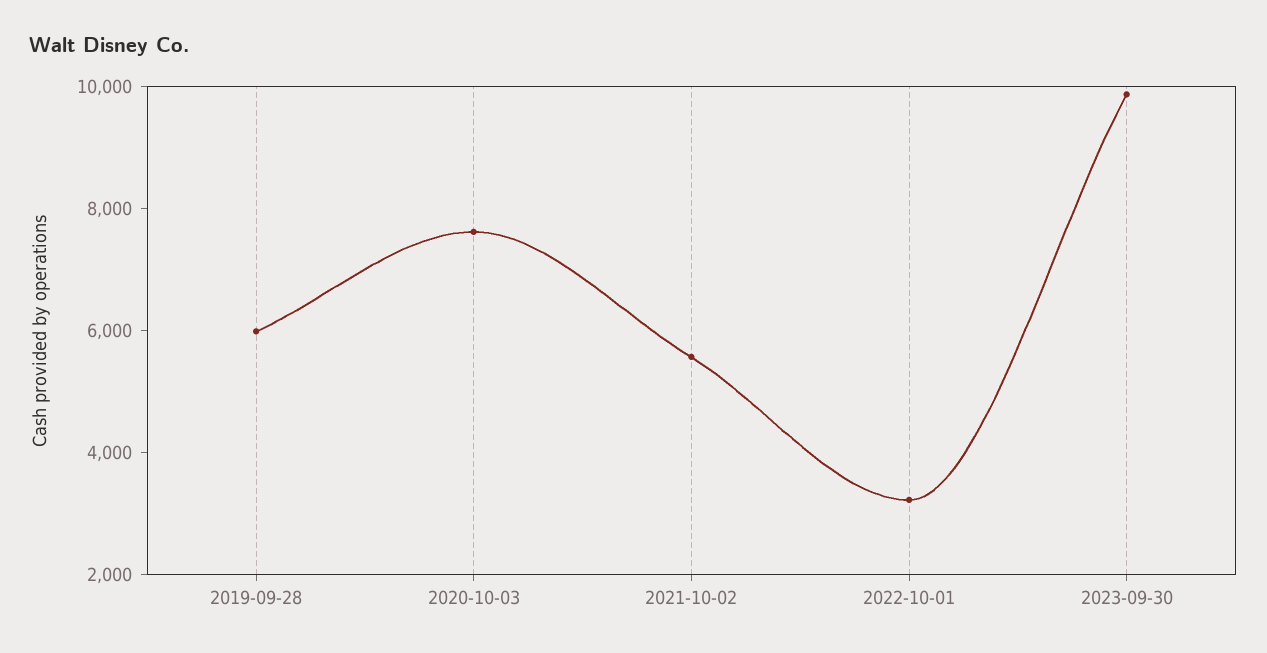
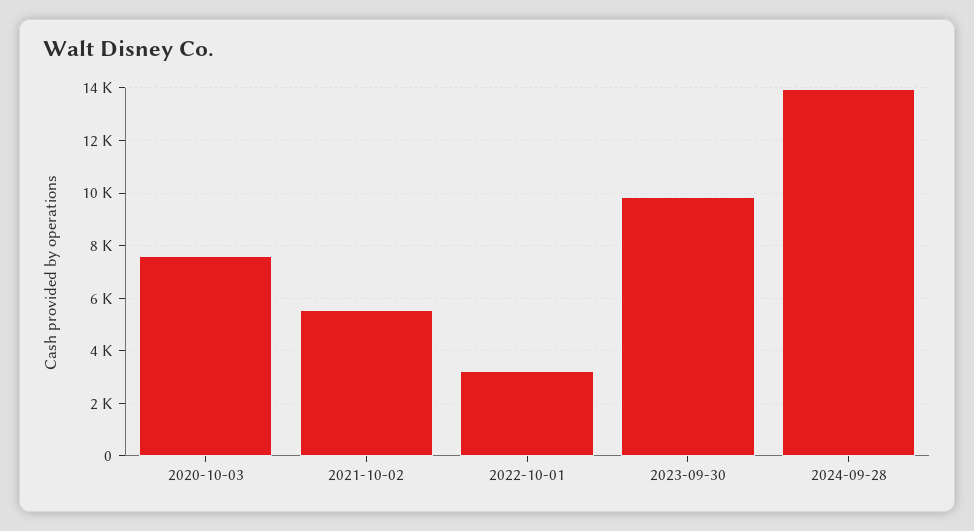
2019-09-28: 6000 -> none
2024-09-28: none -> 14000

